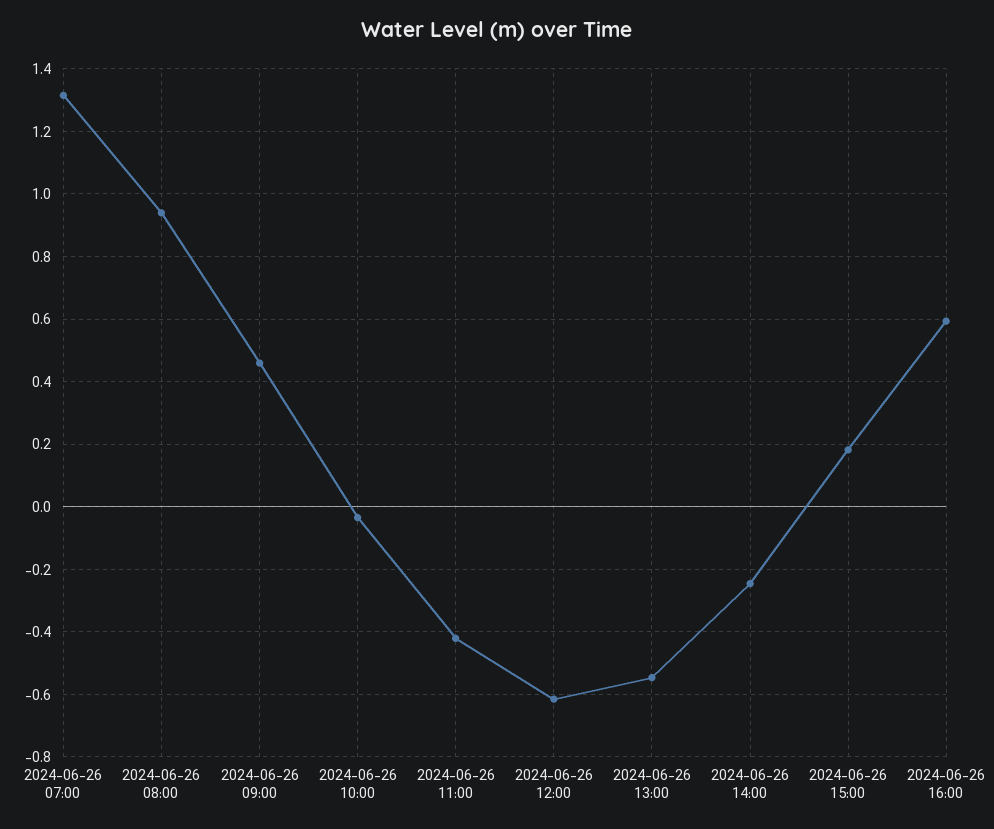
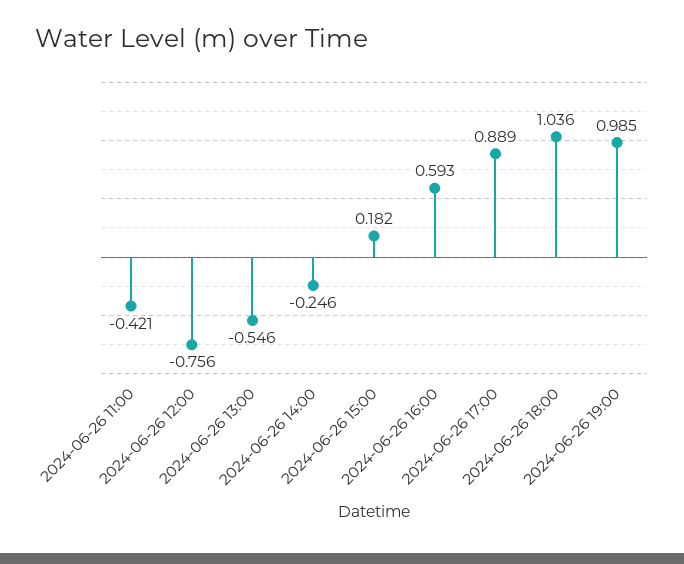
2024-06-26 07:00: 1.32 -> none
2024-06-26 08:00: 0.94 -> none
2024-06-26 09:00: 0.46 -> none
2024-06-26 10:00: -0.04 -> none
2024-06-26 12:00: -0.62 -> -0.756
2024-06-26 17:00: none -> 0.889
2024-06-26 18:00: none -> 1.036
2024-06-26 19:00: none -> 0.985

